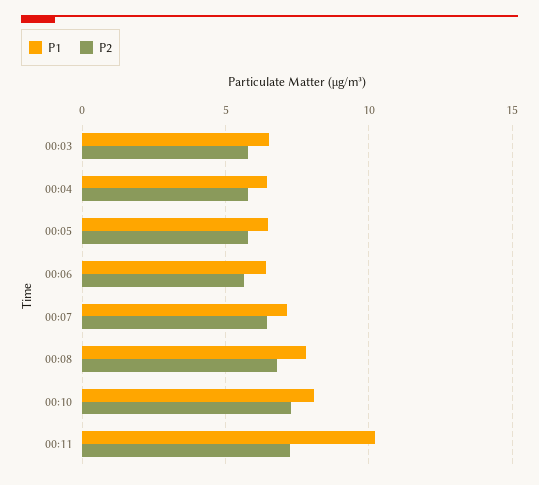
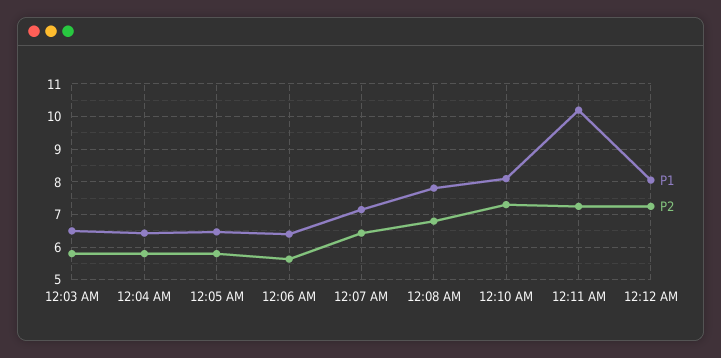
P1, 12:12 AM: none -> 8
P2, 12:12 AM: none -> 7.2

